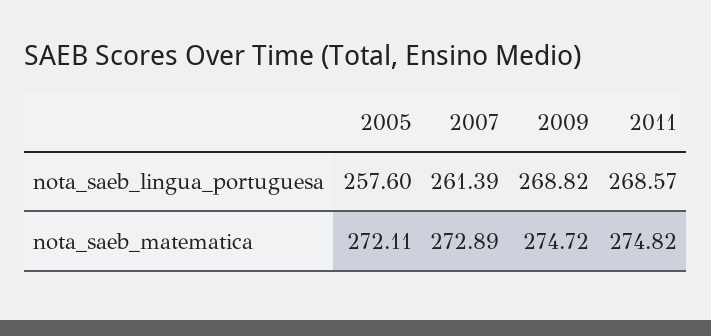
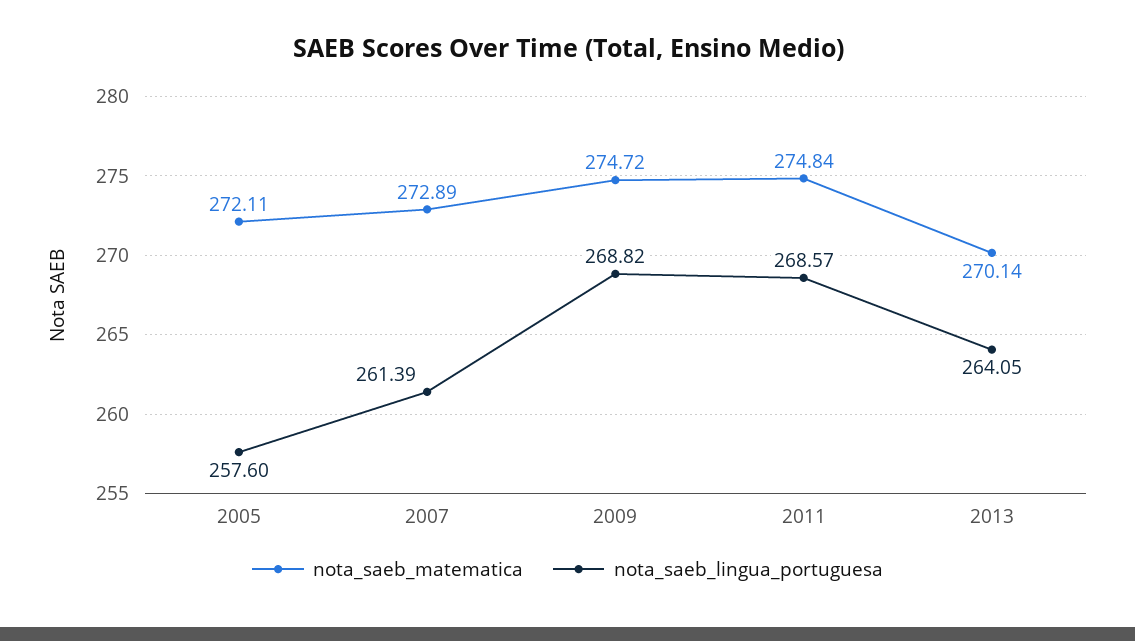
nota_saeb_matematica, 2011: 274.82 -> 274.84
nota_saeb_matematica, 2013: none -> 270.14
nota_saeb_lingua_portuguesa, 2013: none -> 264.05

